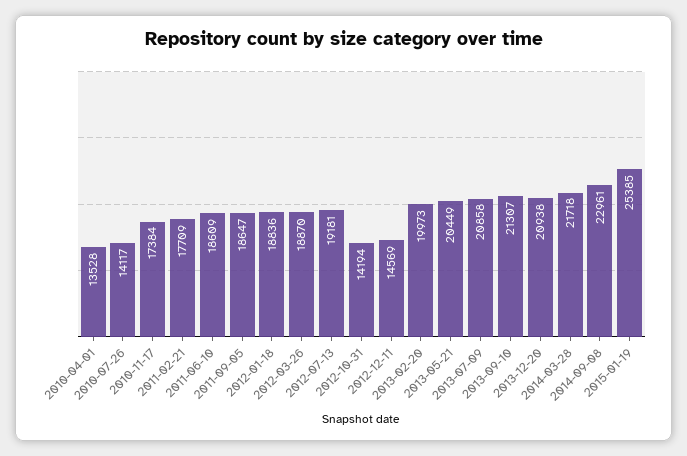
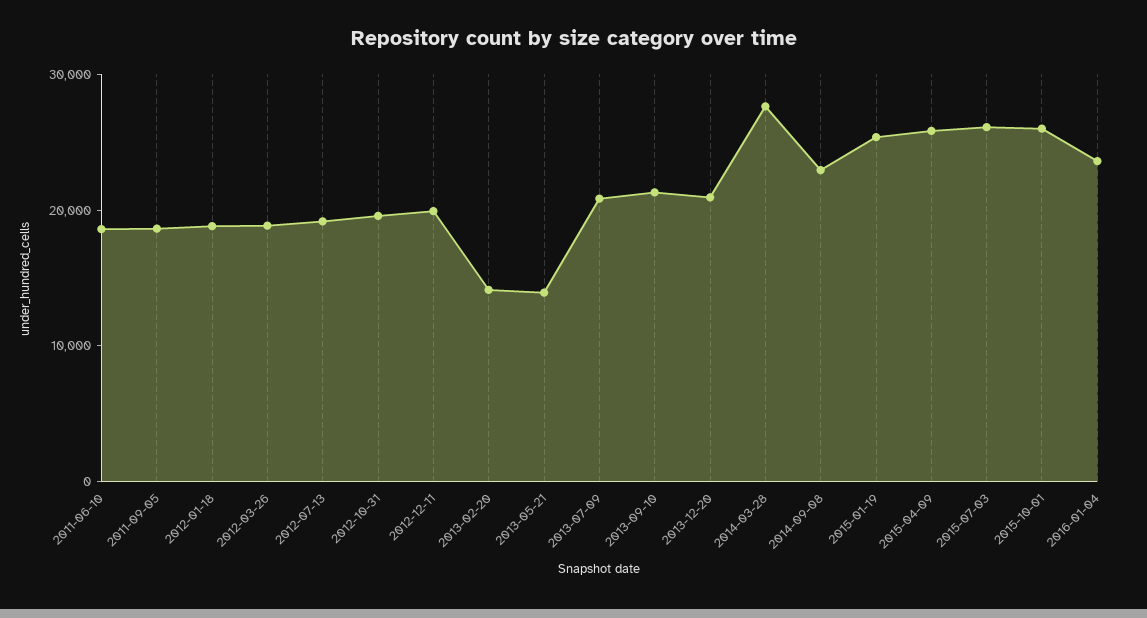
2010-04-01: 13528 -> none
2010-07-26: 14117 -> none
2010-11-17: 17384 -> none
2011-02-21: 17709 -> none
2012-10-31: 14194 -> 20000
2012-12-11: 14569 -> 20000
2013-02-20: 19973 -> 14000
2013-05-21: 20449 -> 14000
2014-03-28: 21718 -> 28000
2015-04-09: none -> 26000
2015-07-03: none -> 26000
2015-10-01: none -> 26000
2016-01-04: none -> 24000

